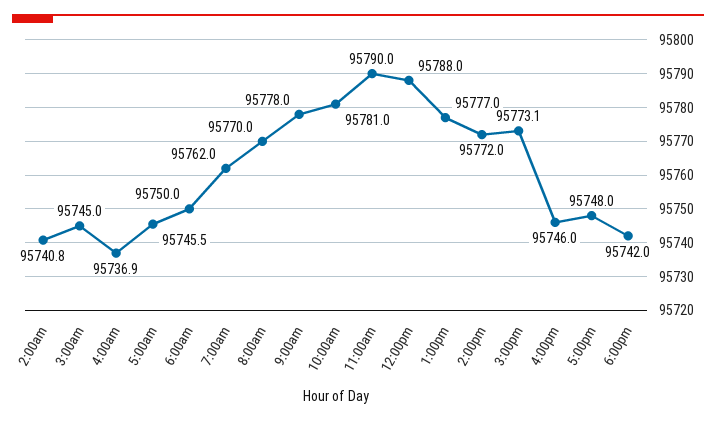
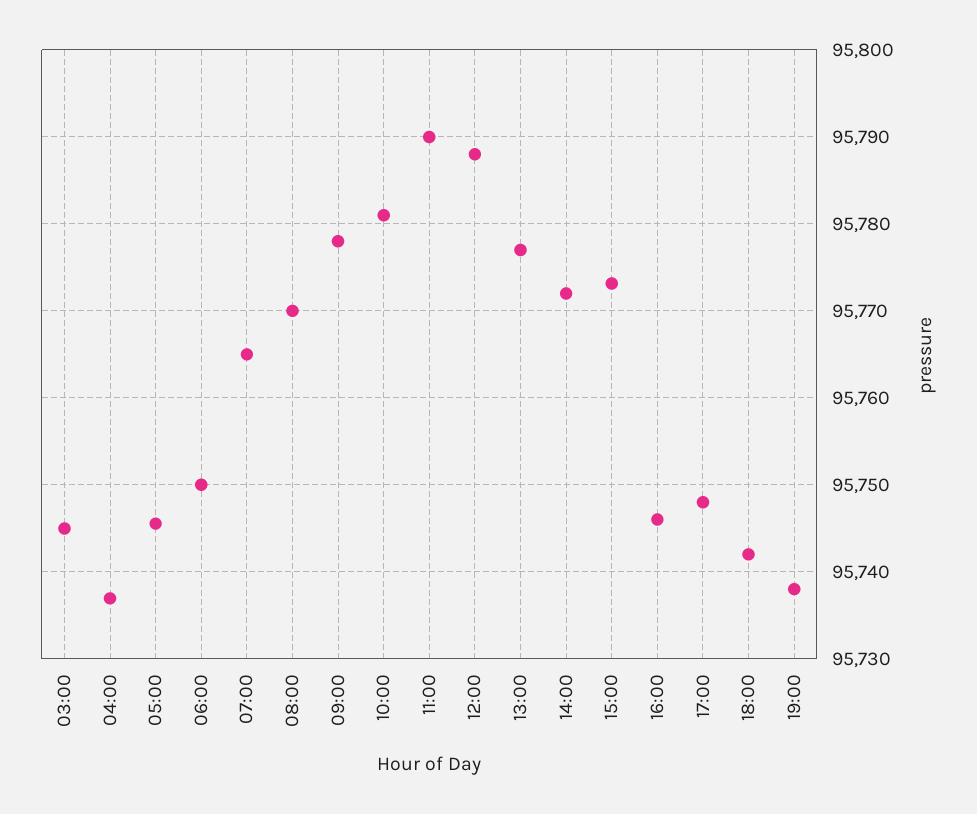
2:00am: 95740.8 -> none
7:00am: 95762 -> 95765
19:00: none -> 95738

